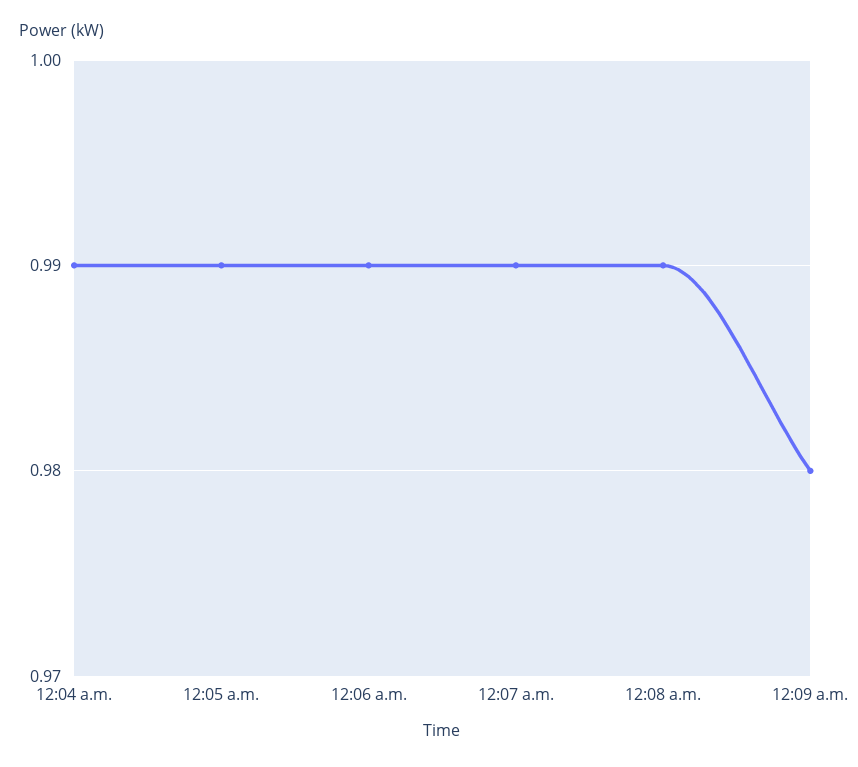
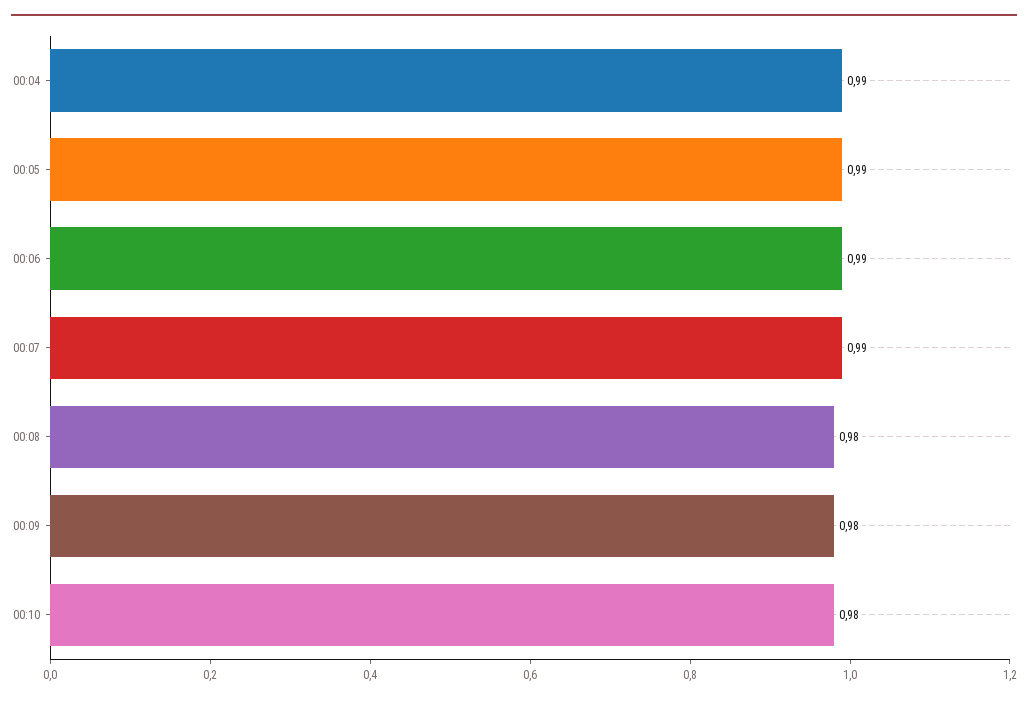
12:08 a.m.: 0.99 -> 0.98
00:10: none -> 0.98

